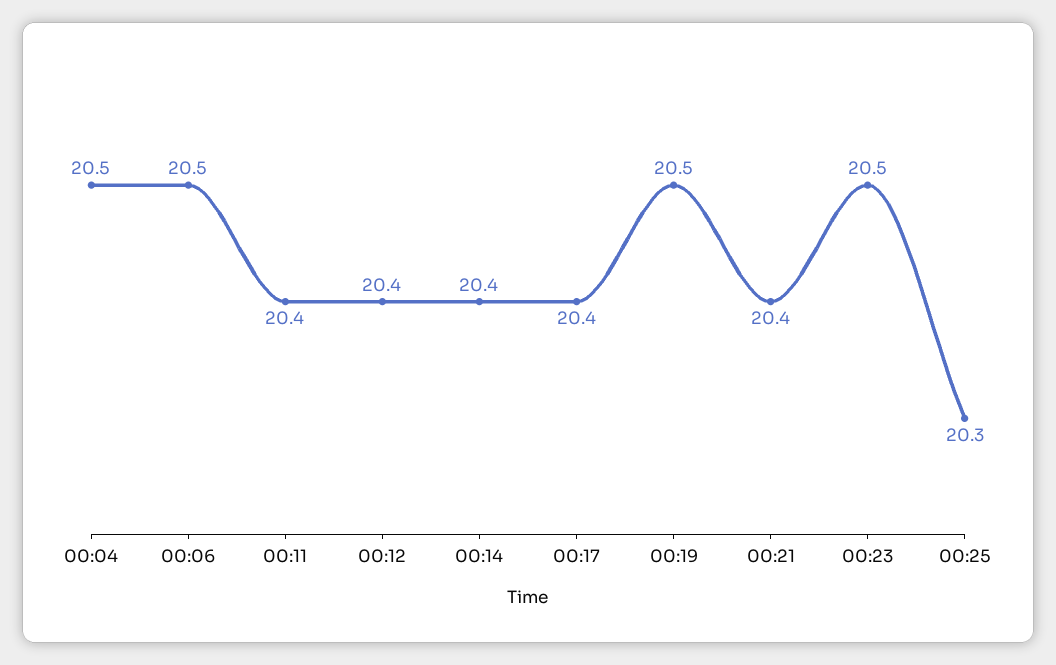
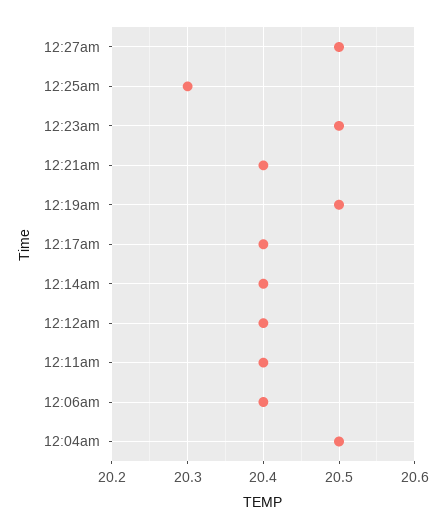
00:06: 20.5 -> 20.4
12:27am: none -> 20.5

